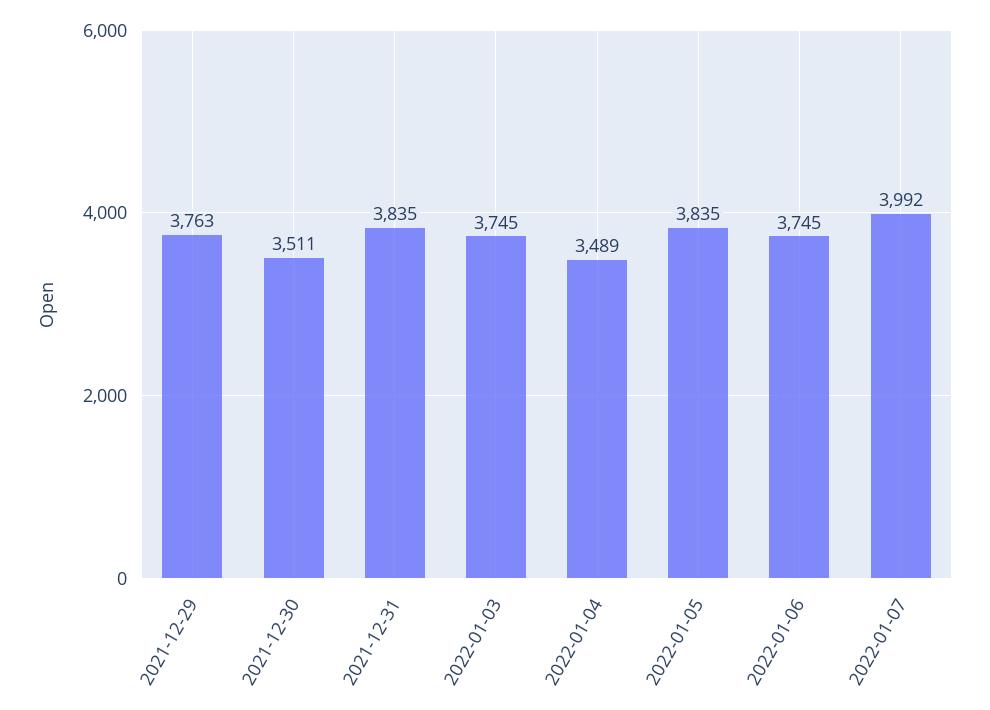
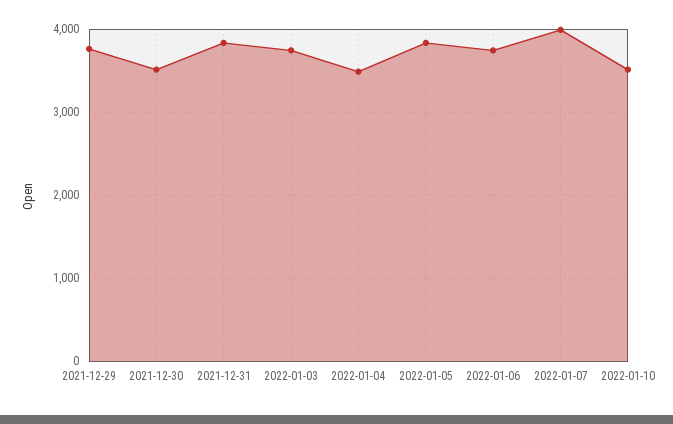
2022-01-10: none -> 3500

